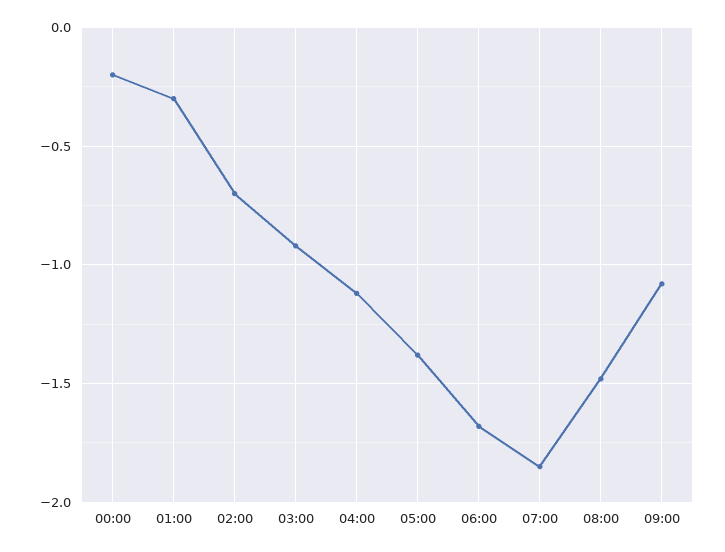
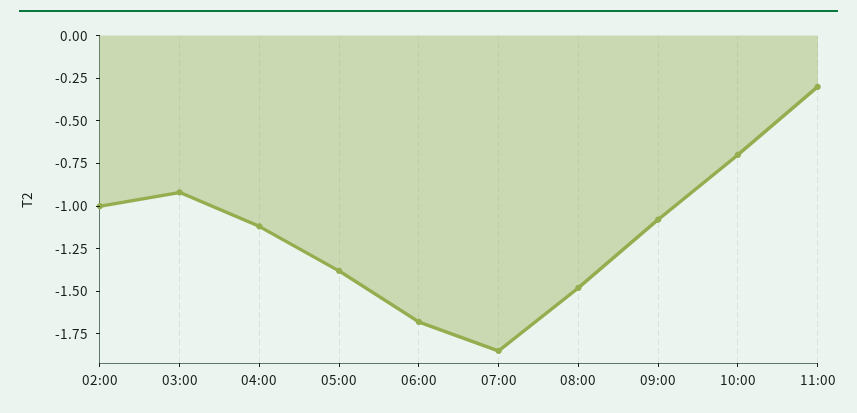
00:00: -0.2 -> none
01:00: -0.3 -> none
02:00: -0.7 -> -1
10:00: none -> -0.7
11:00: none -> -0.3

